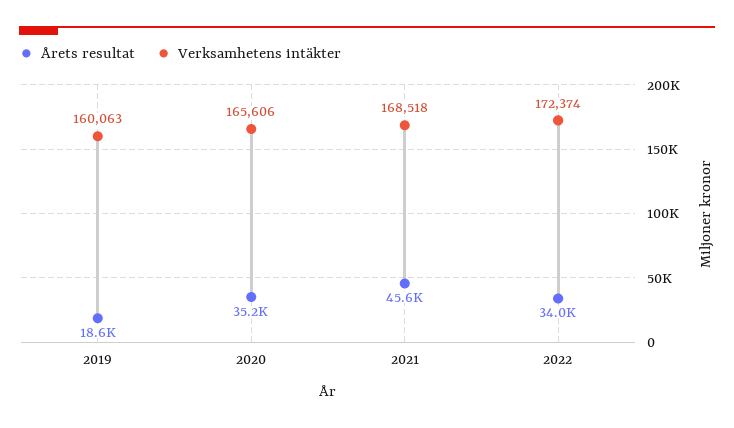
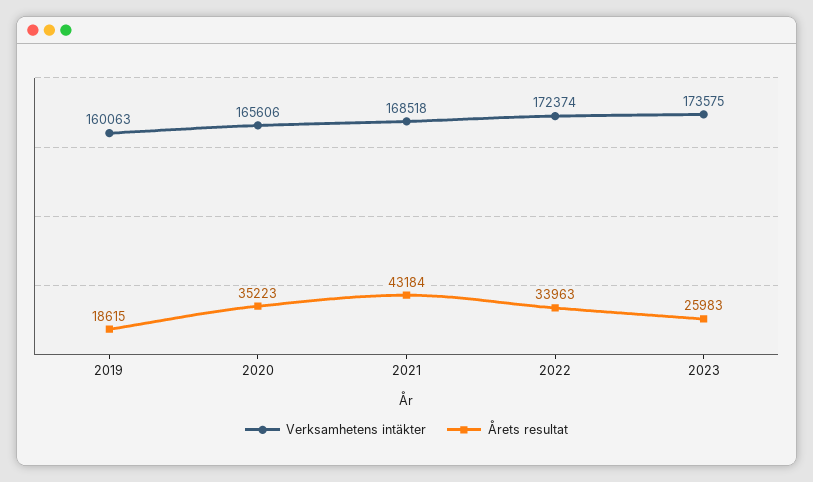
Årets resultat, 2021: 45600 -> 43184
Verksamhetens intäkter, 2023: none -> 173575
Årets resultat, 2023: none -> 25983

